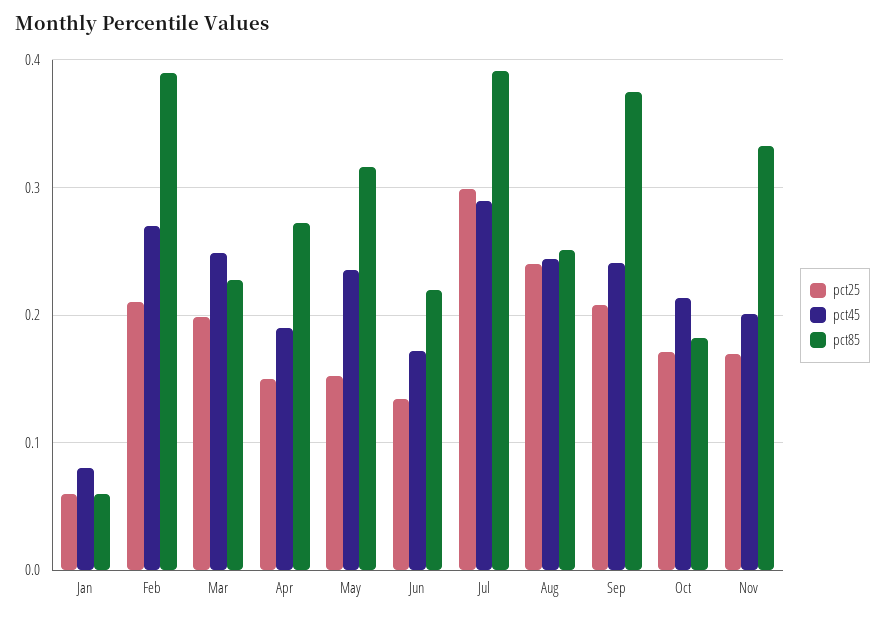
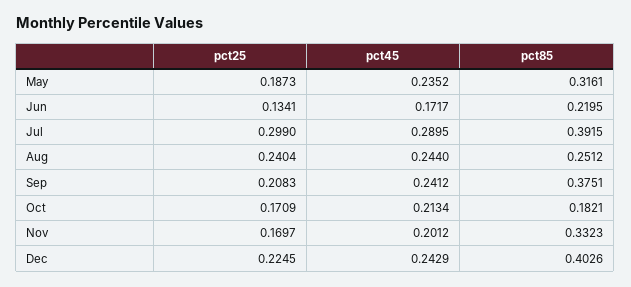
pct25, Jan: 0.06 -> none
pct45, Jan: 0.08 -> none
pct85, Jan: 0.06 -> none
pct25, Feb: 0.21 -> none
pct45, Feb: 0.27 -> none
pct85, Feb: 0.39 -> none
pct25, Mar: 0.2 -> none
pct45, Mar: 0.25 -> none
pct85, Mar: 0.23 -> none
pct25, Apr: 0.15 -> none
pct45, Apr: 0.19 -> none
pct85, Apr: 0.27 -> none
pct25, May: 0.15 -> 0.1873
pct25, Dec: none -> 0.2245
pct45, Dec: none -> 0.2429
pct85, Dec: none -> 0.4026

